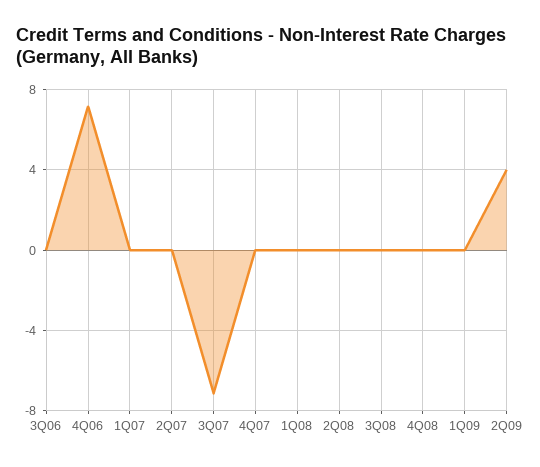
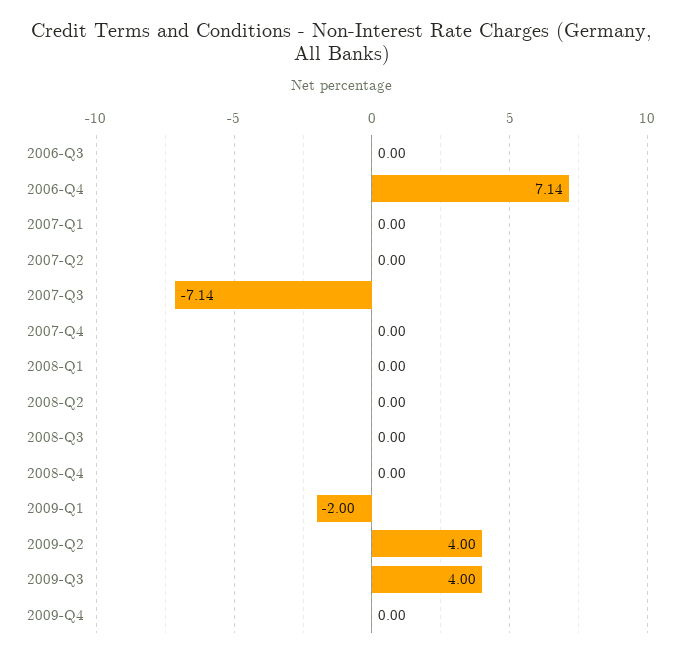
1Q09: 0 -> -2
2009-Q3: none -> 4
2009-Q4: none -> 0

